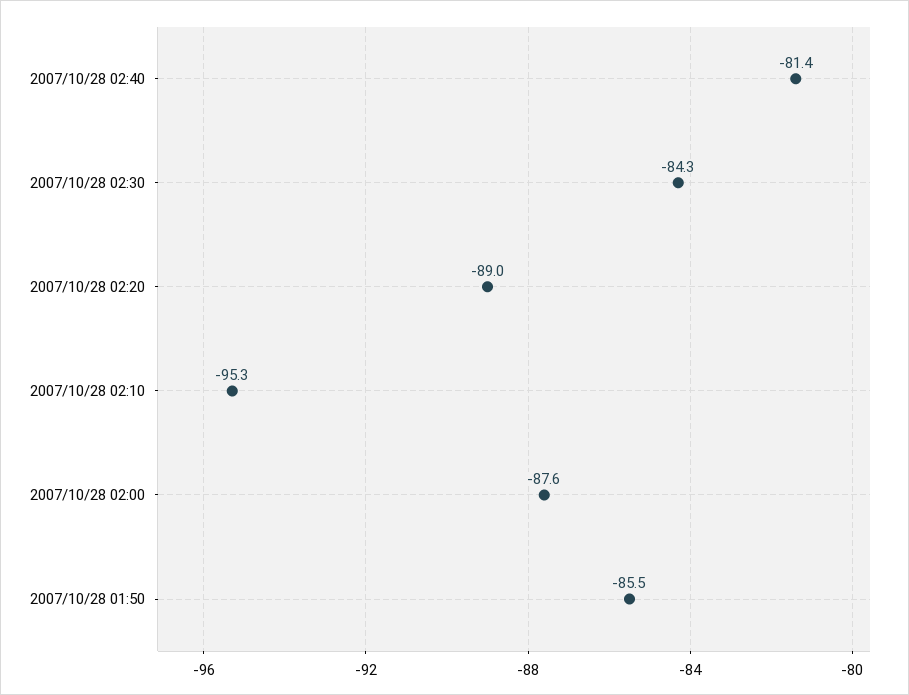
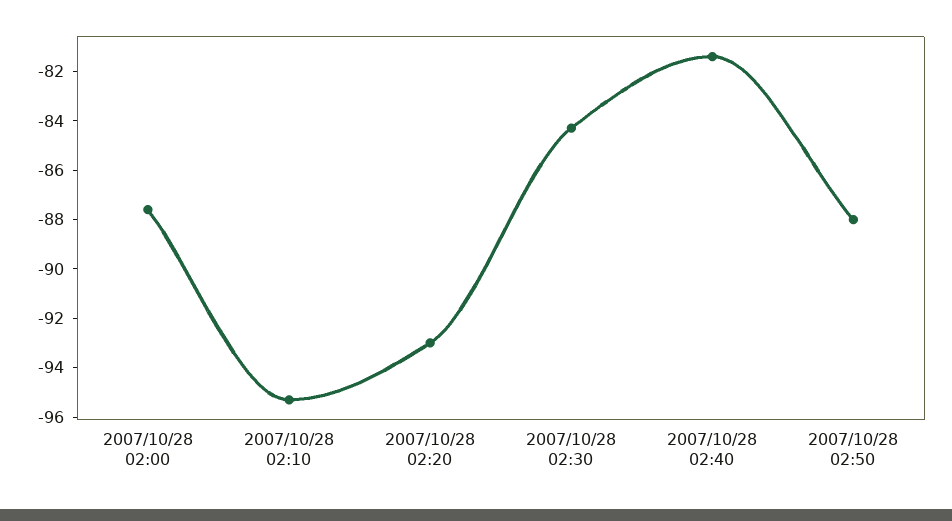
2007/10/28 02:20: -89 -> -93
2007/10/28 01:50: -85.5 -> none
2007/10/28 02:50: none -> -88

